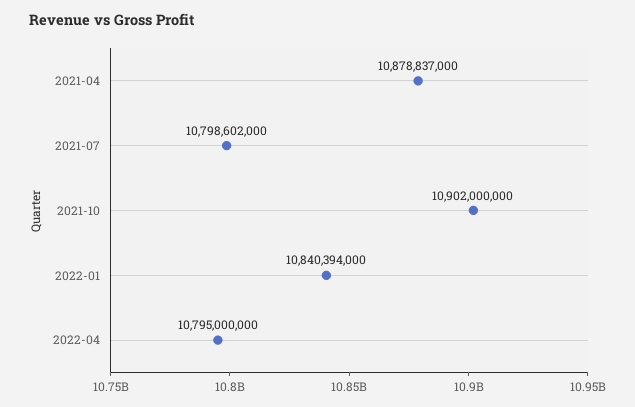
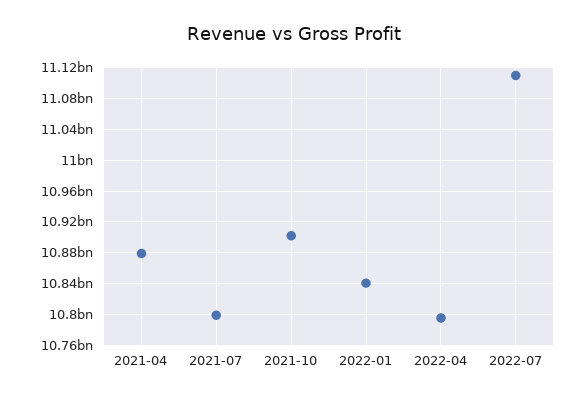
2022-07: none -> 11110000000

